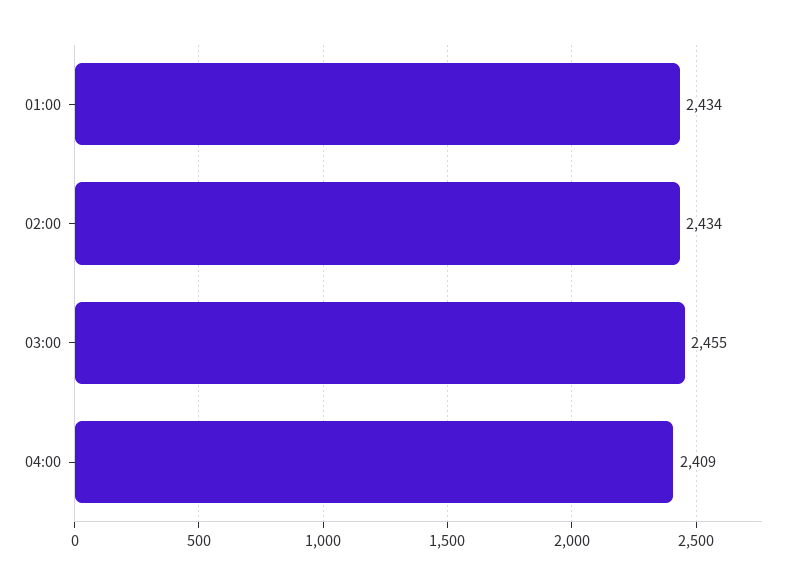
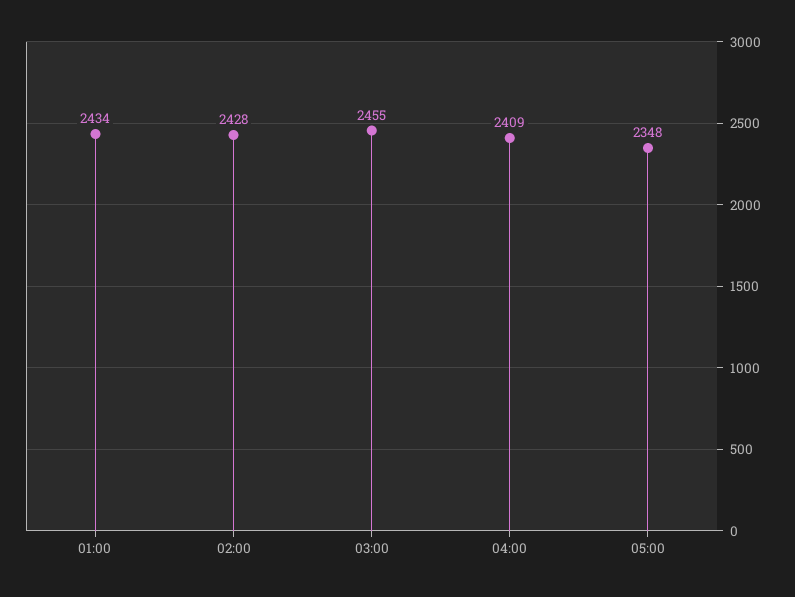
02:00: 2434 -> 2428
05:00: none -> 2348

